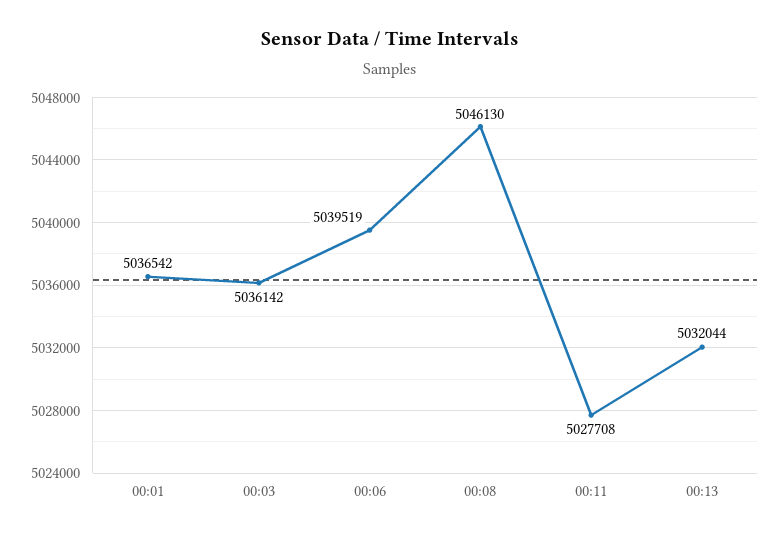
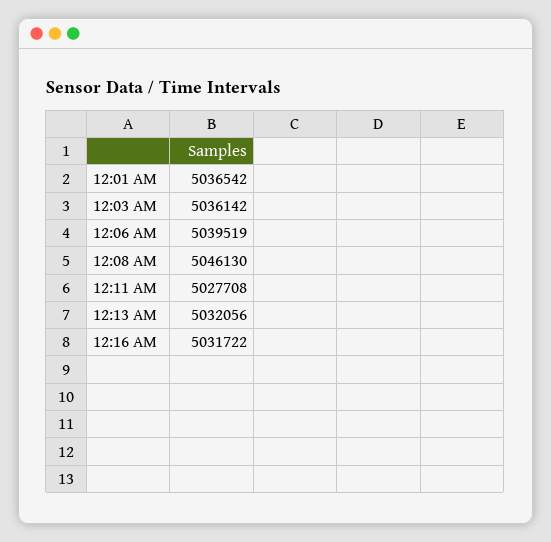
00:13: 5032044 -> 5032056
12:16 AM: none -> 5031722

